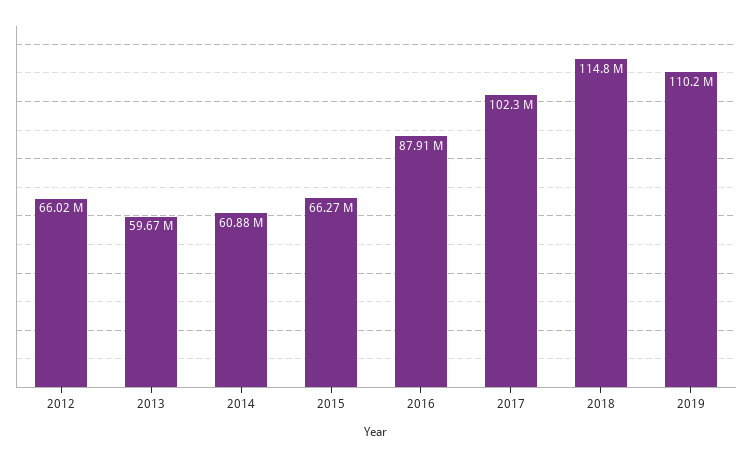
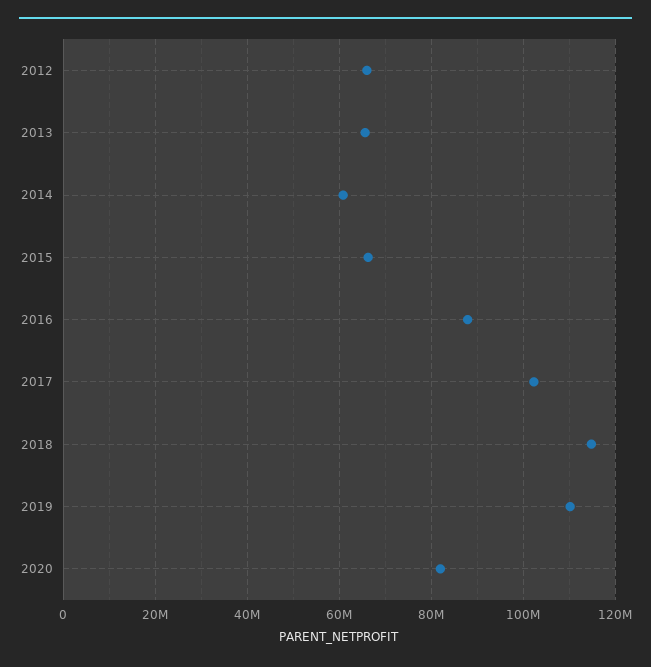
2013: 59670000 -> 66000000
2020: none -> 82000000

